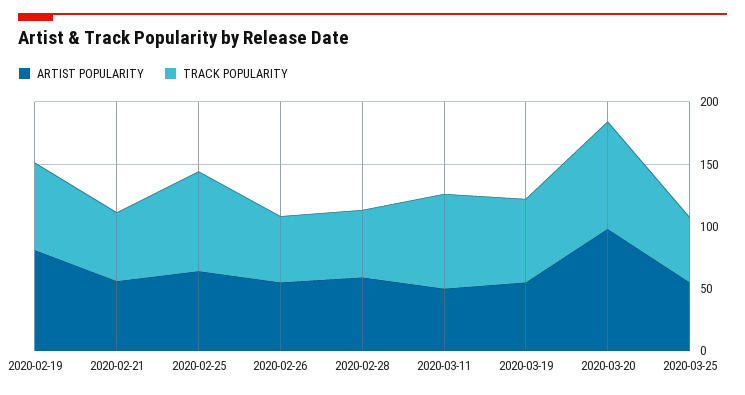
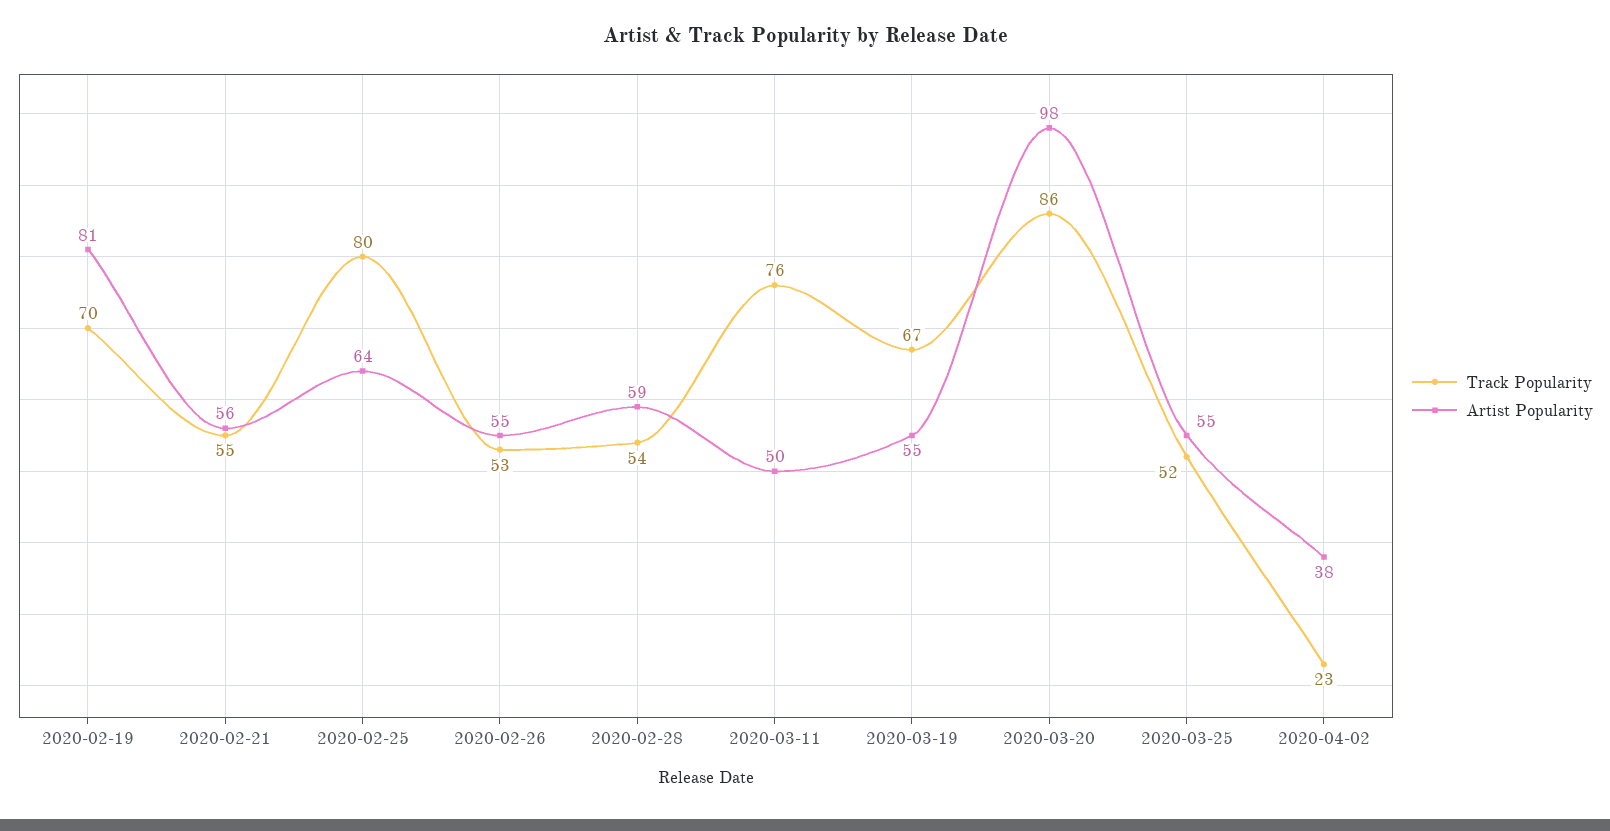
TRACK POPULARITY, 2020-04-02: none -> 23
ARTIST POPULARITY, 2020-04-02: none -> 38

